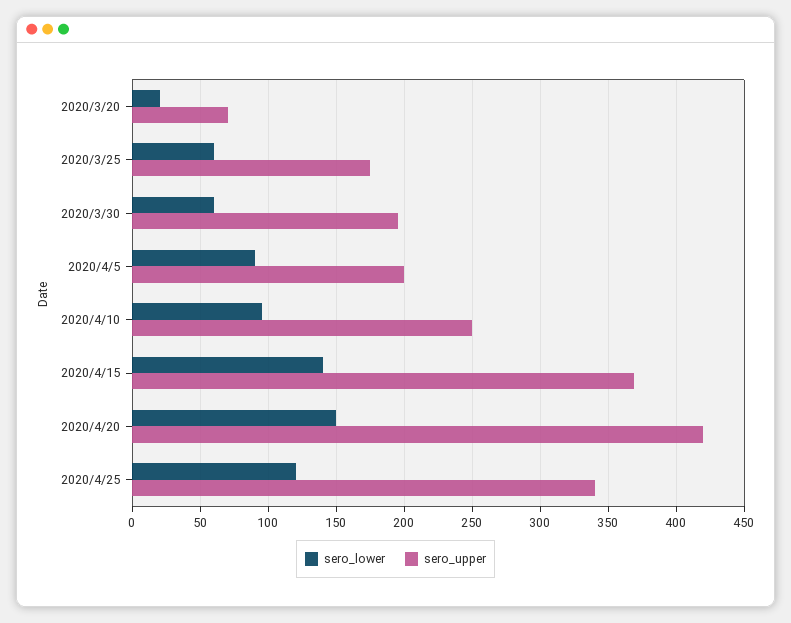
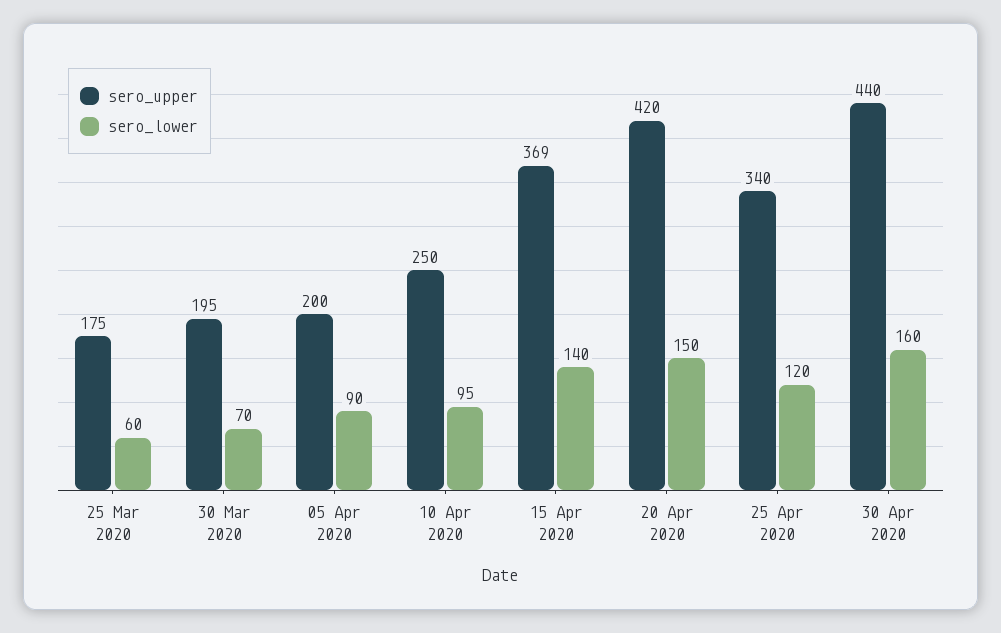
sero_lower, 2020/3/20: 20 -> none
sero_upper, 2020/3/20: 70 -> none
sero_lower, 2020/3/30: 60 -> 70
sero_upper, 30 Apr 2020: none -> 440
sero_lower, 30 Apr 2020: none -> 160

